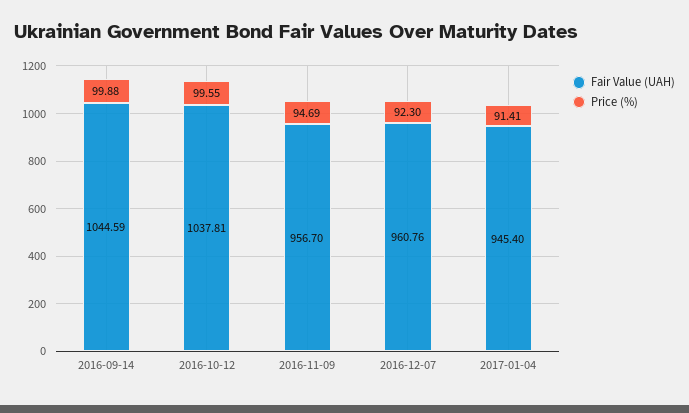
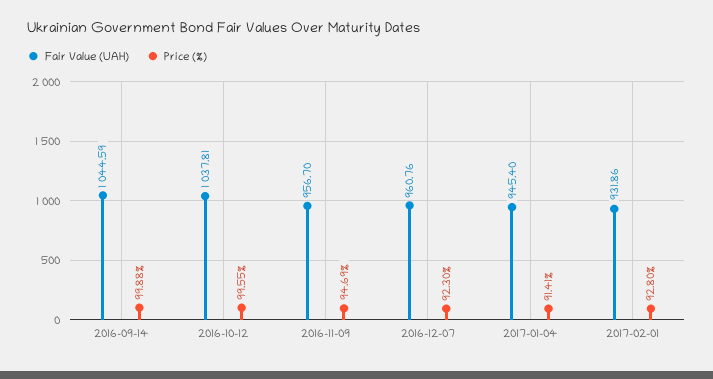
Fair Value (UAH), 2017-02-01: none -> 931.86
Price (%), 2017-02-01: none -> 92.8

